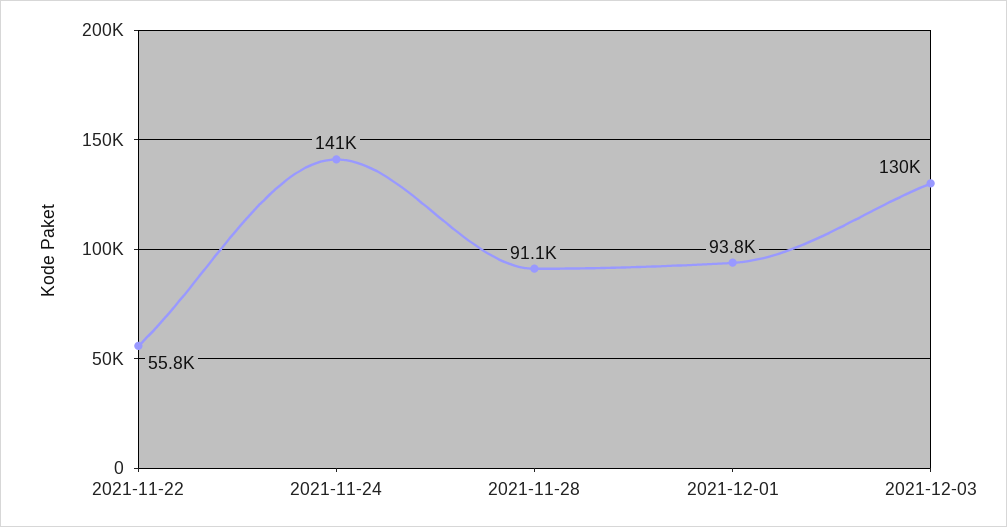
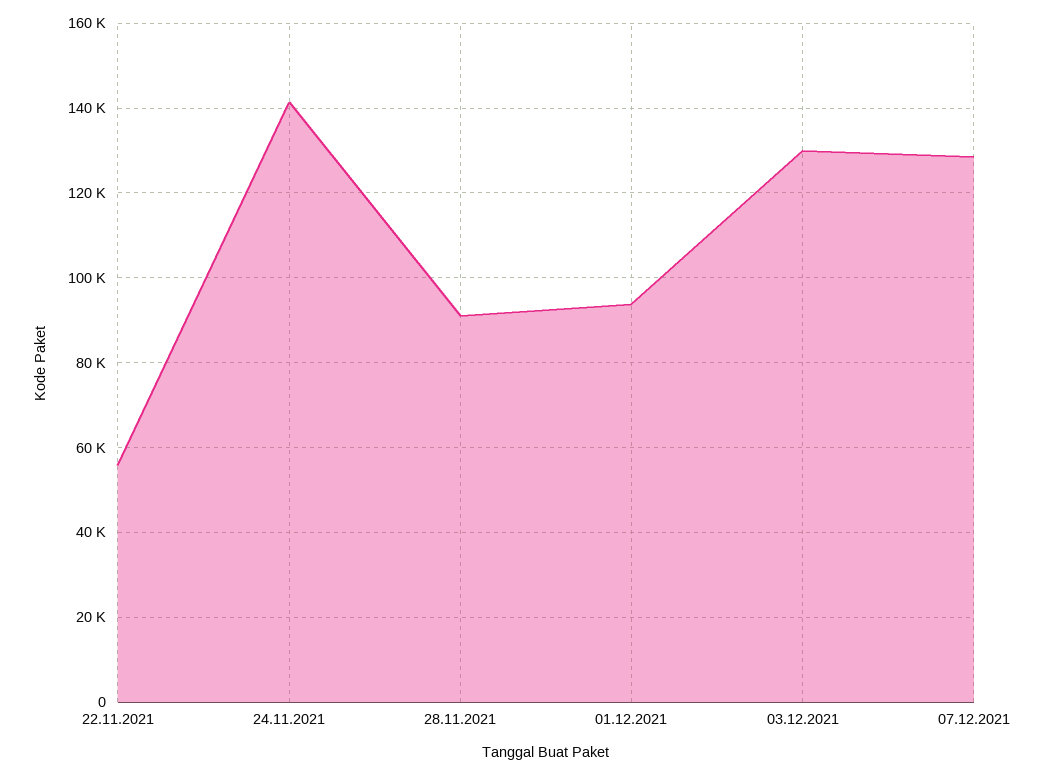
07.12.2021: none -> 128000

